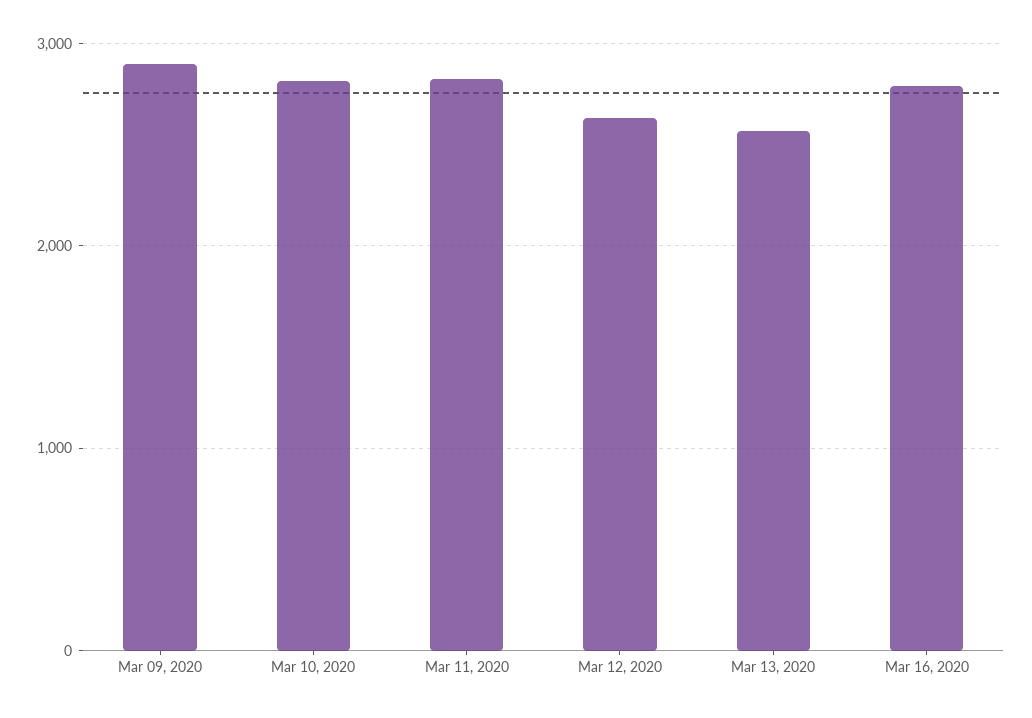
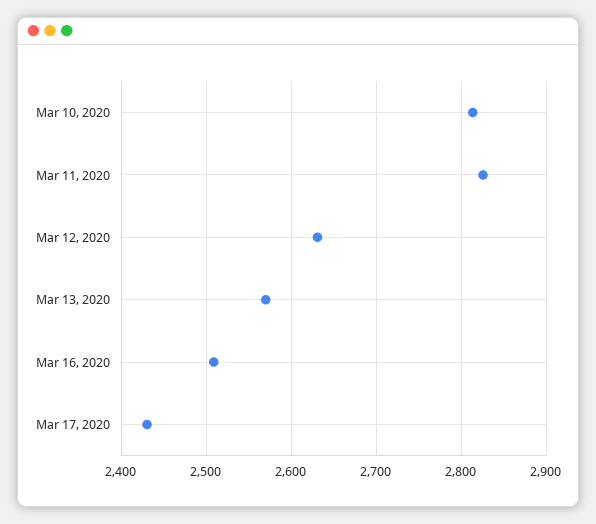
Mar 09, 2020: 2900 -> none
Mar 16, 2020: 2800 -> 2510
Mar 17, 2020: none -> 2430

